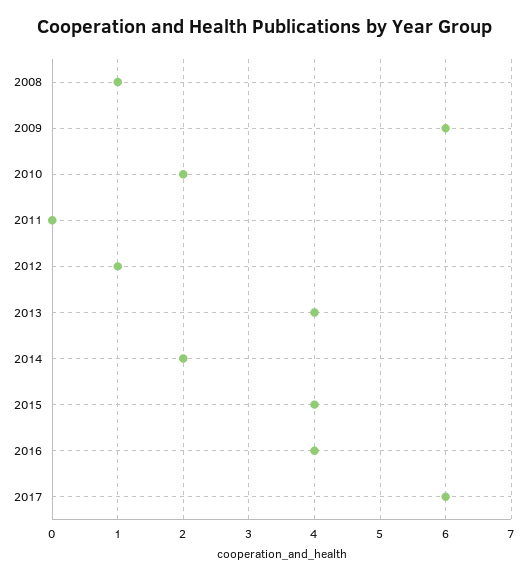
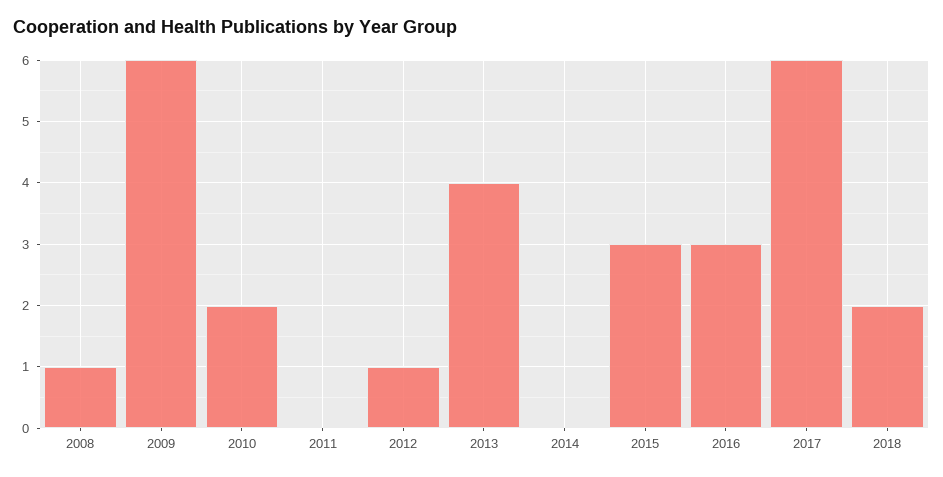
2014: 2 -> 0
2015: 4 -> 3
2016: 4 -> 3
2018: none -> 2

